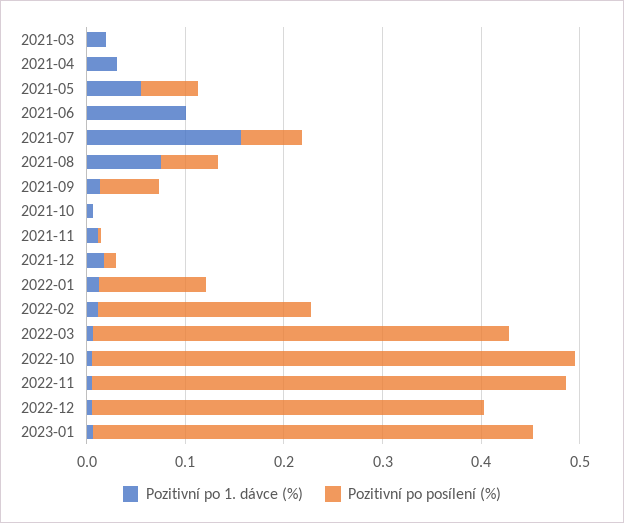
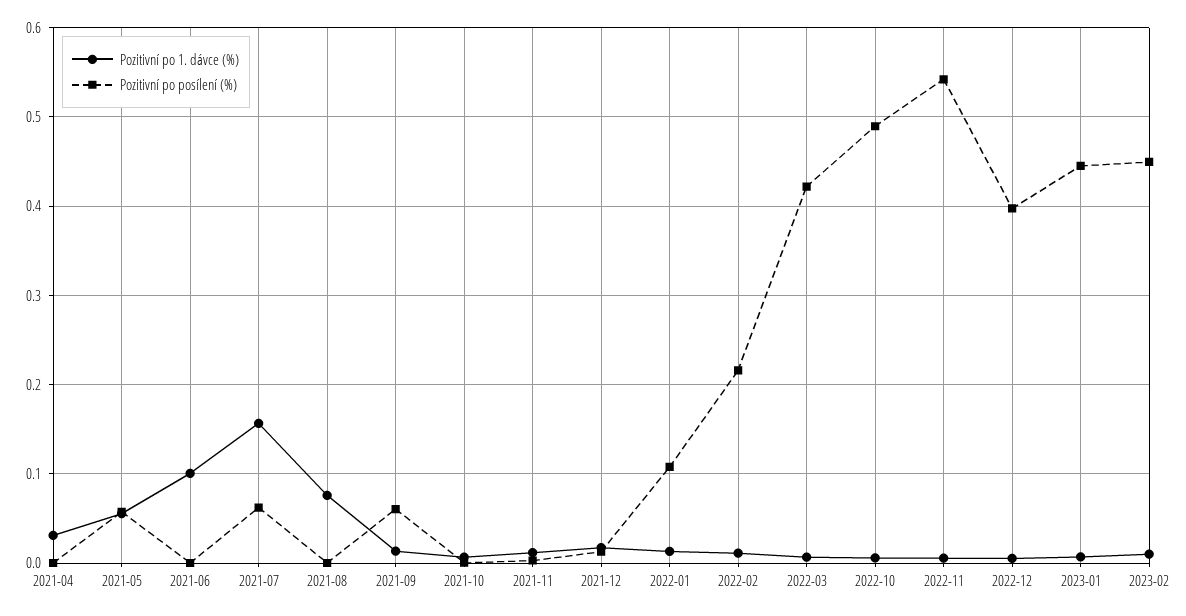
Pozitivní po 1. dávce (%), 2021-03: 0.02 -> none
Pozitivní po posílení (%), 2021-03: 0 -> none
Pozitivní po posílení (%), 2021-08: 0.06 -> 0
Pozitivní po posílení (%), 2022-11: 0.48 -> 0.54
Pozitivní po 1. dávce (%), 2023-02: none -> 0.01
Pozitivní po posílení (%), 2023-02: none -> 0.45

